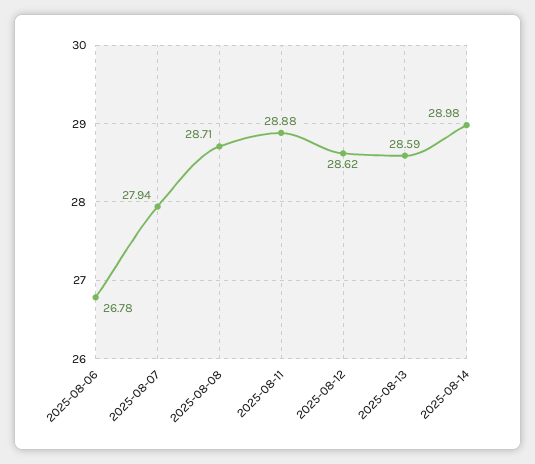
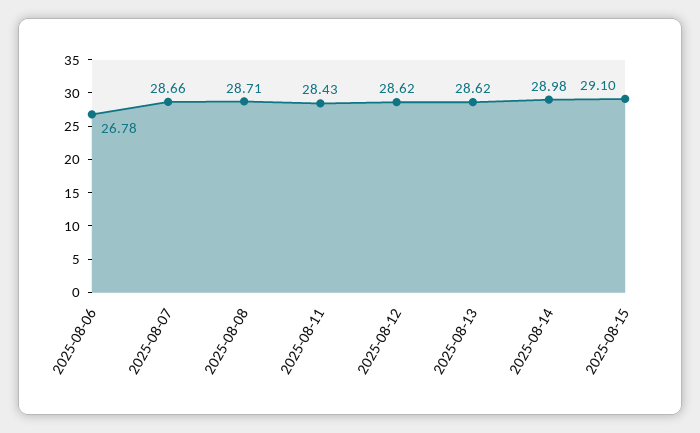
2025-08-07: 27.94 -> 28.66
2025-08-11: 28.88 -> 28.43
2025-08-13: 28.59 -> 28.62
2025-08-15: none -> 29.1

